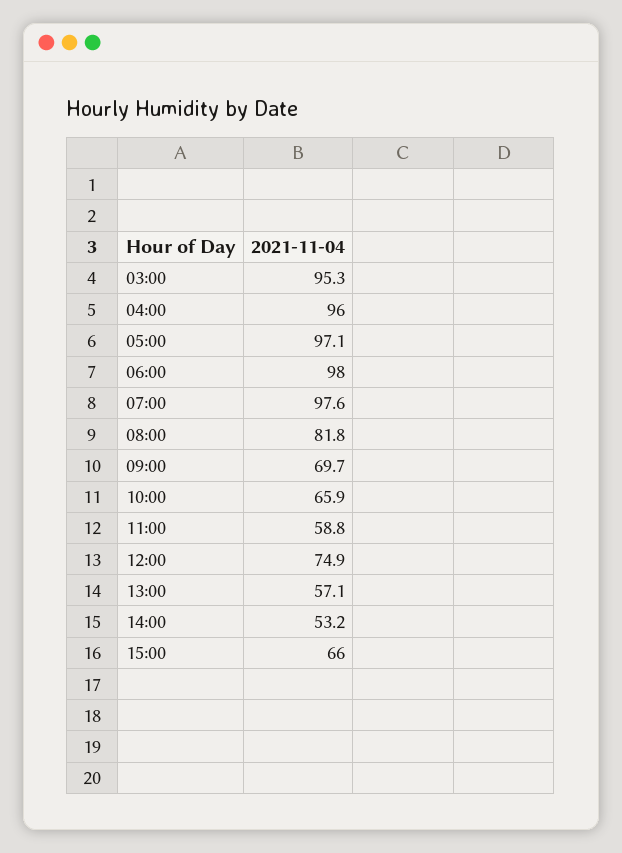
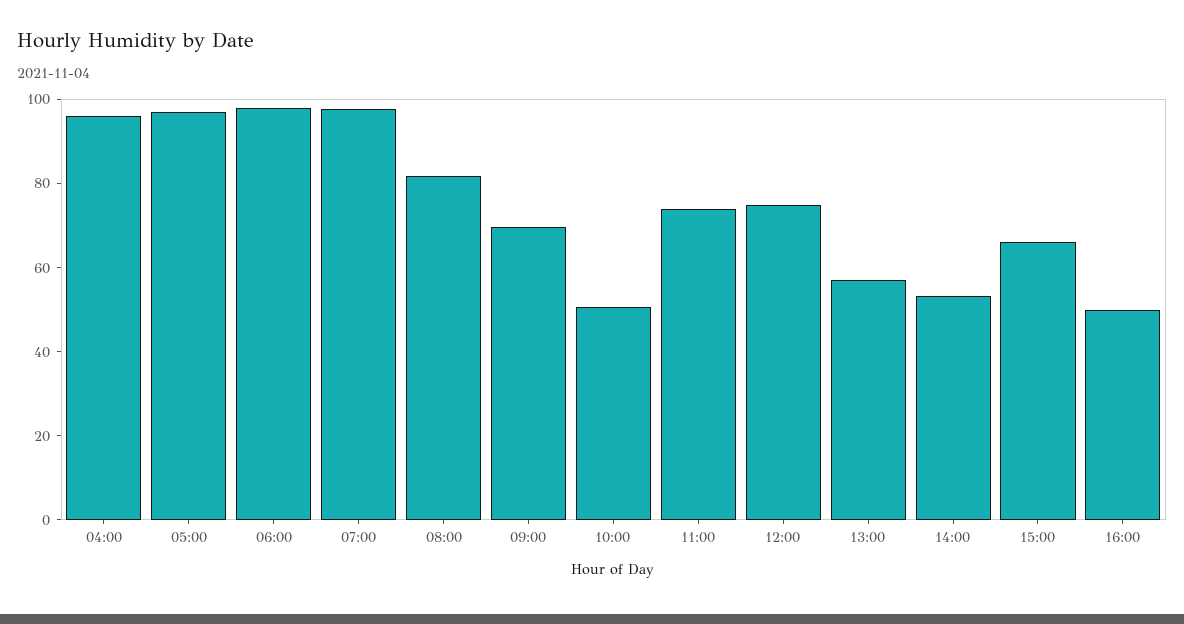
03:00: 95.3 -> none
10:00: 65.9 -> 50
11:00: 58.8 -> 75
16:00: none -> 50

